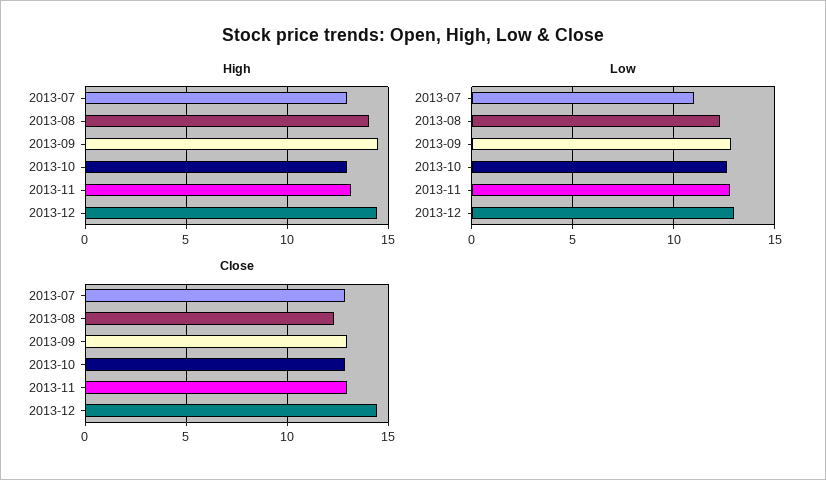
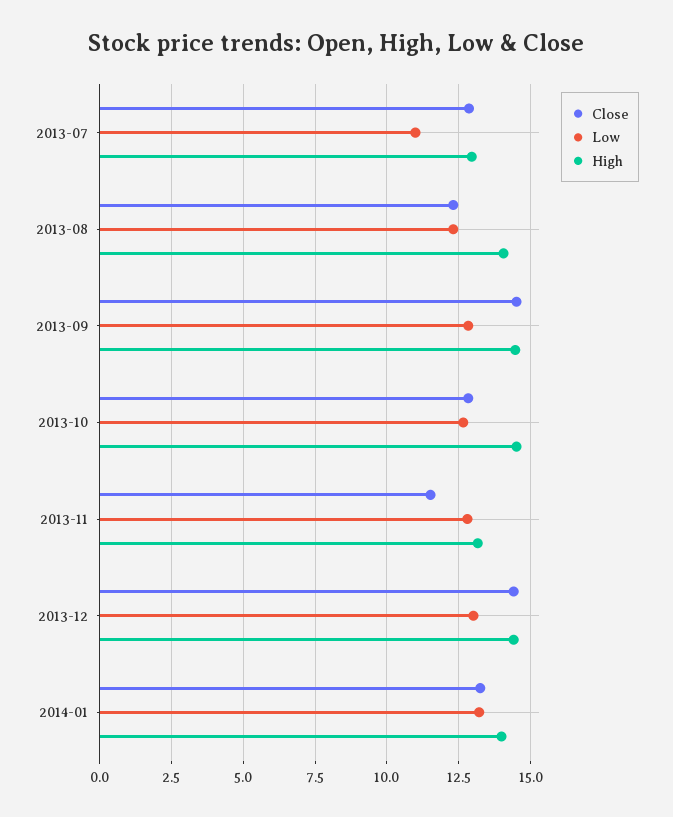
High, 2013-10: 13 -> 14.5
Close, 2013-09: 13 -> 14.5
Close, 2013-11: 13 -> 11.5
Close, 2014-01: none -> 13.25
Low, 2014-01: none -> 13.25
High, 2014-01: none -> 14

